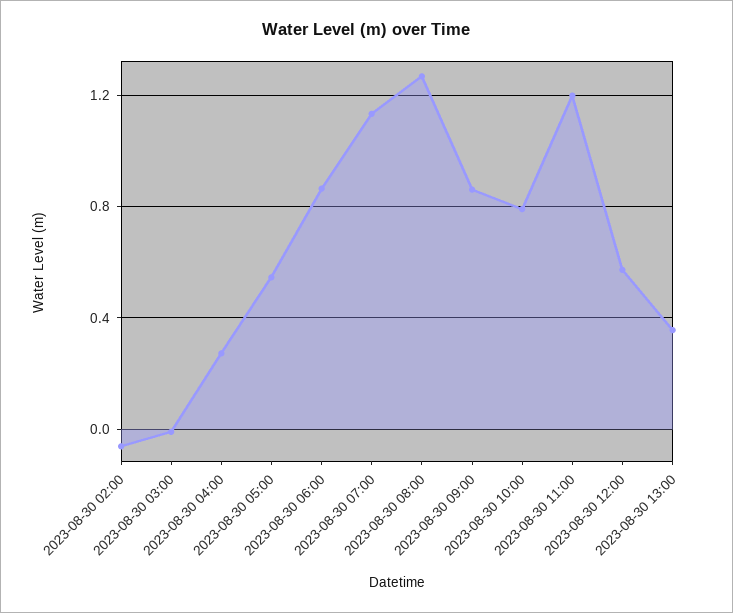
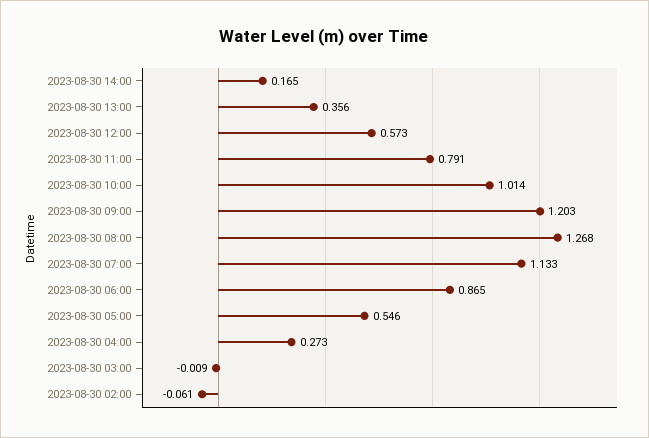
2023-08-30 09:00: 0.85 -> 1.203
2023-08-30 10:00: 0.8 -> 1.014
2023-08-30 11:00: 1.2 -> 0.791
2023-08-30 14:00: none -> 0.165

